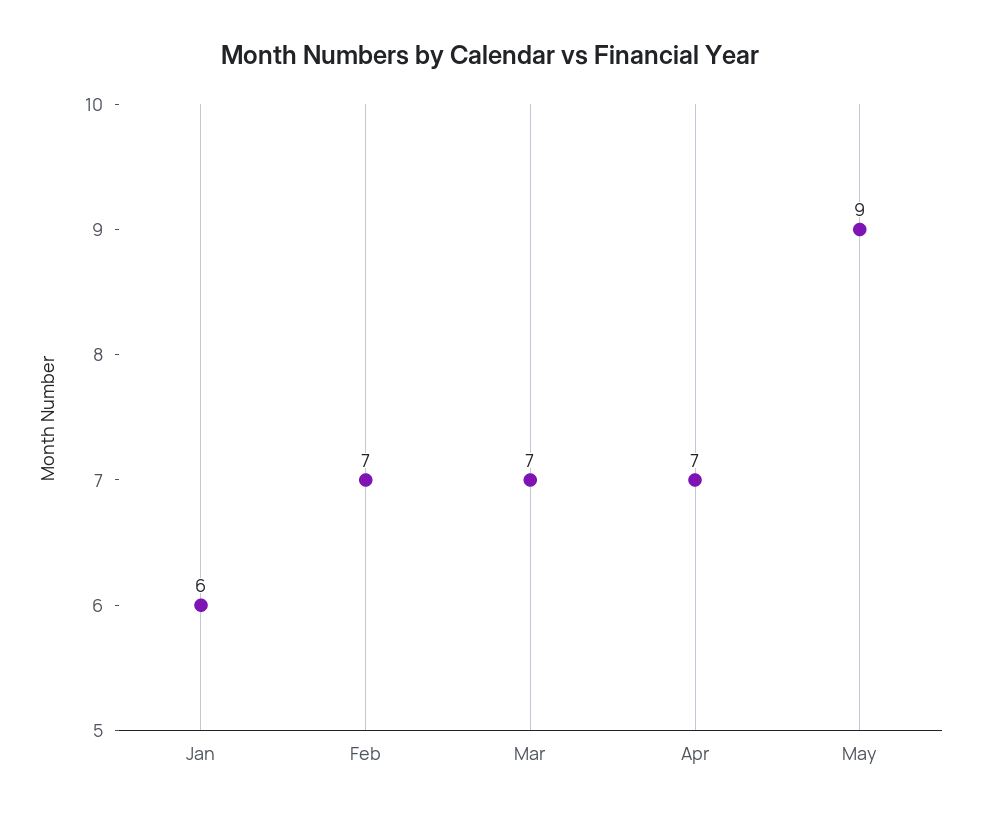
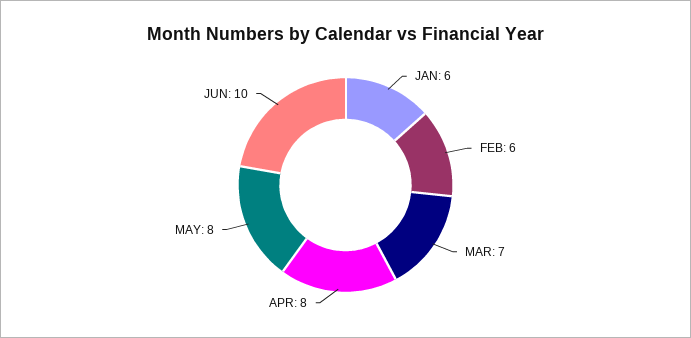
Feb: 7 -> 6
Apr: 7 -> 8
May: 9 -> 8
JUN: none -> 10

